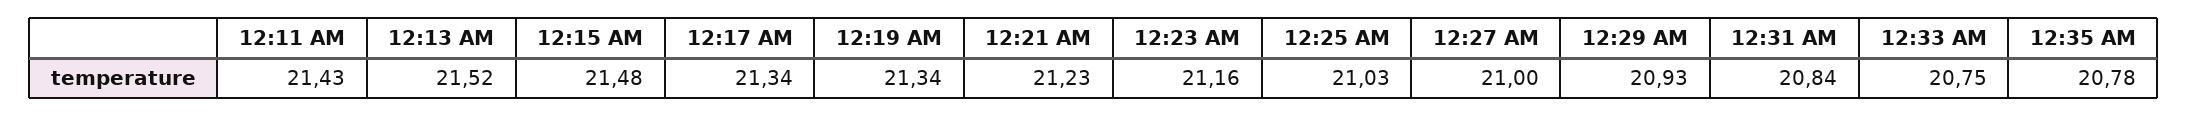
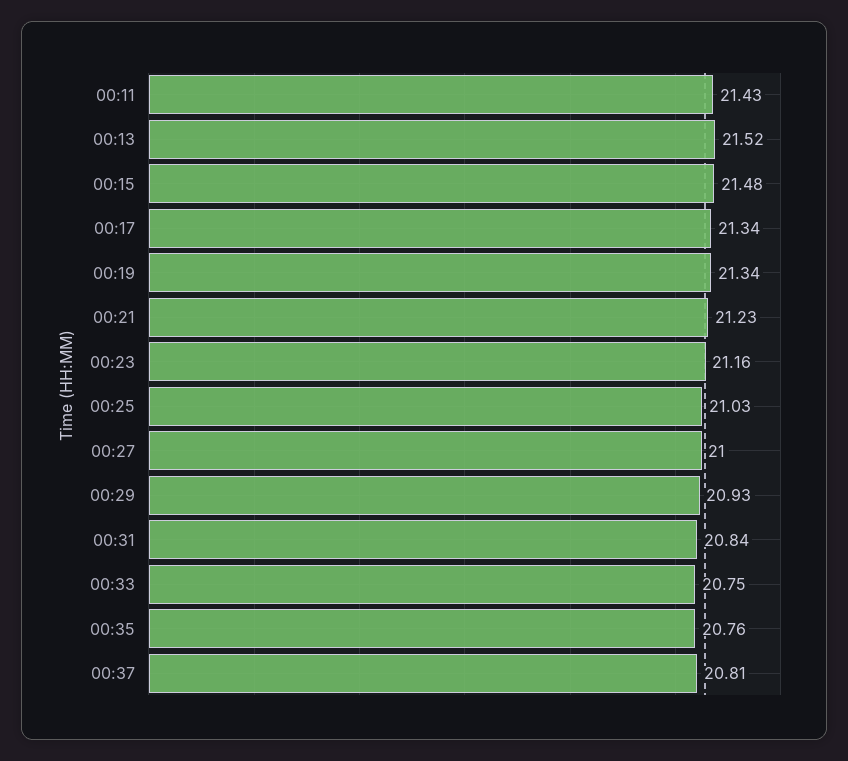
12:35 AM: 20.78 -> 20.76
00:37: none -> 20.81

